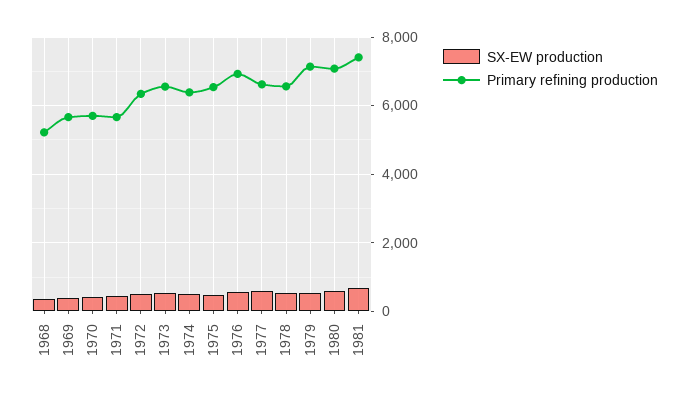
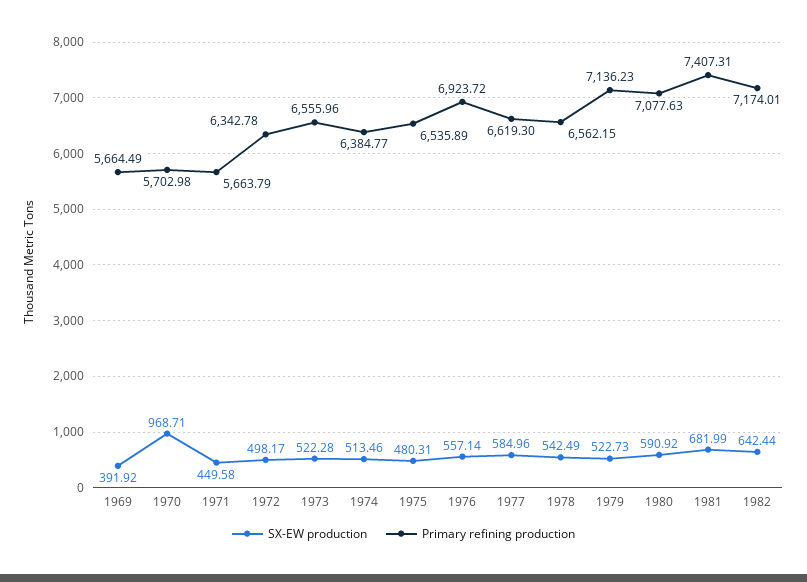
SX-EW production, 1968: 400 -> none
Primary refining production, 1968: 5200 -> none
SX-EW production, 1970: 400 -> 968.71
SX-EW production, 1982: none -> 642.44
Primary refining production, 1982: none -> 7174.01

